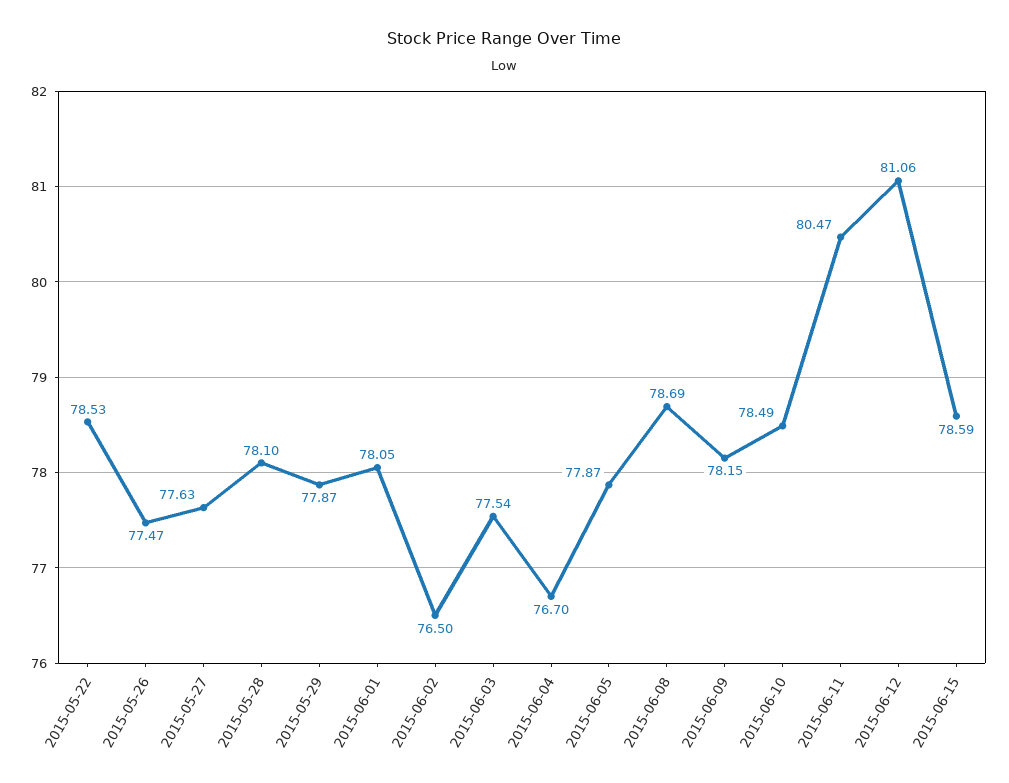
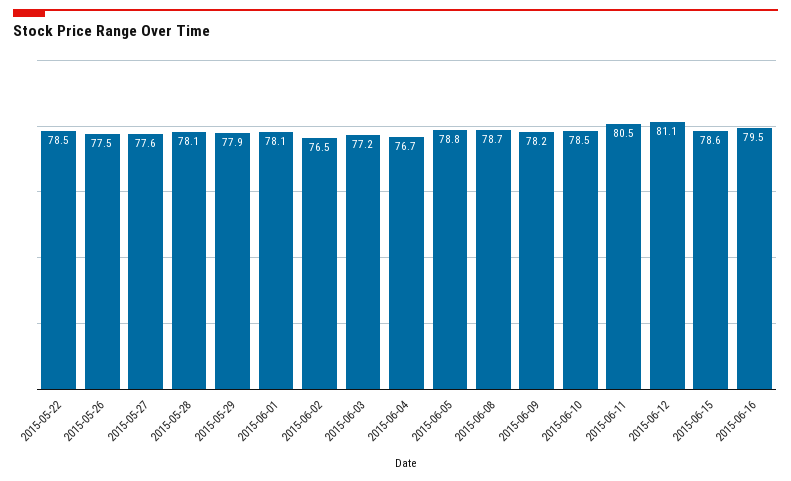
2015-06-03: 77.54 -> 77.2
2015-06-05: 77.87 -> 78.8
2015-06-16: none -> 79.5

